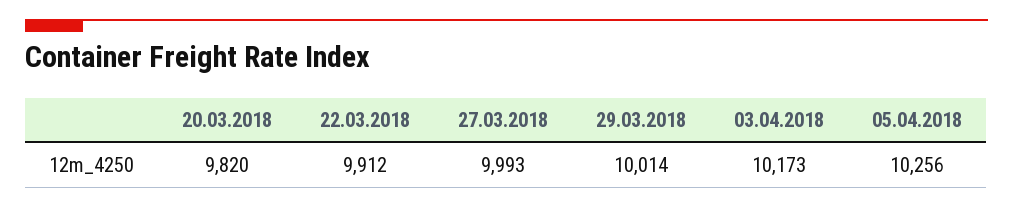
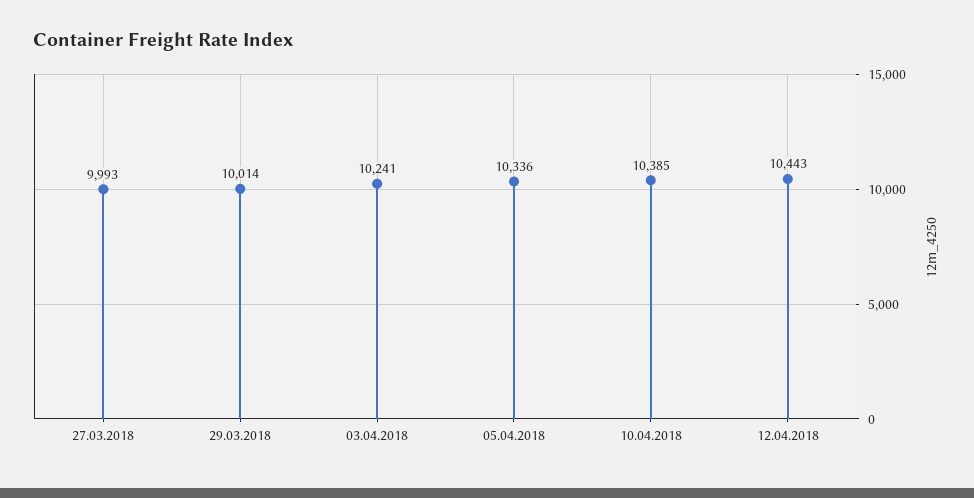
20.03.2018: 9820 -> none
22.03.2018: 9912 -> none
03.04.2018: 10173 -> 10241
05.04.2018: 10256 -> 10336
10.04.2018: none -> 10385
12.04.2018: none -> 10443

